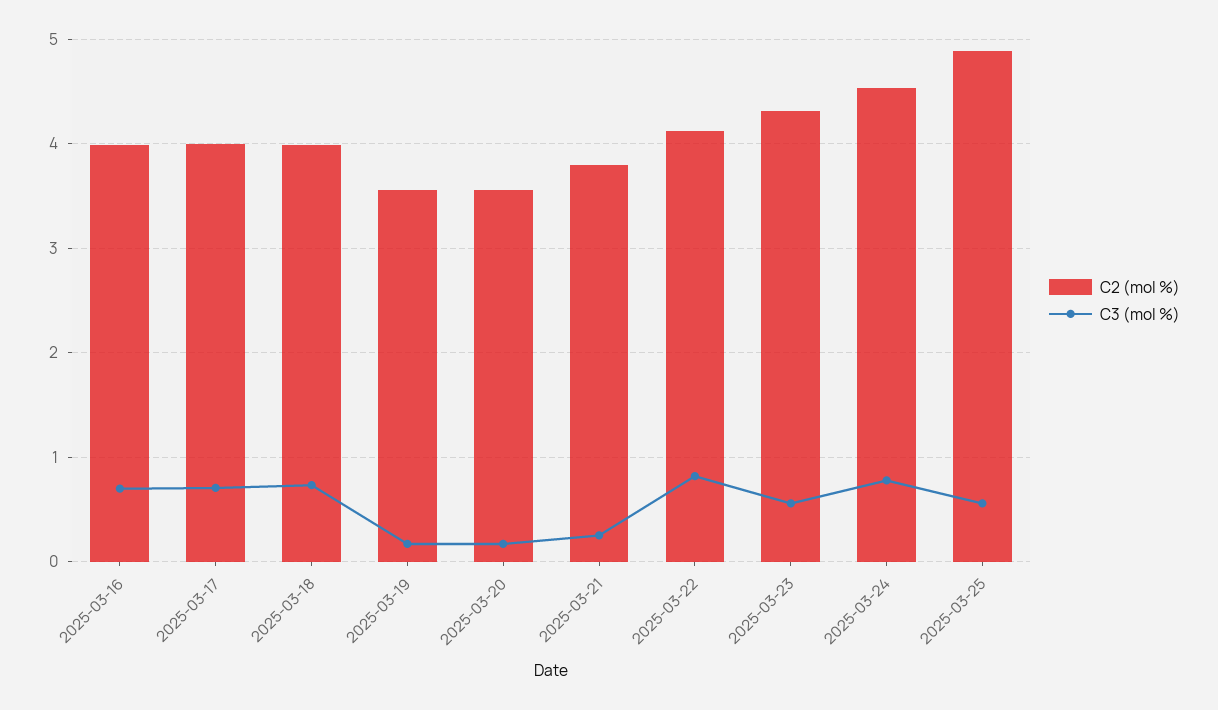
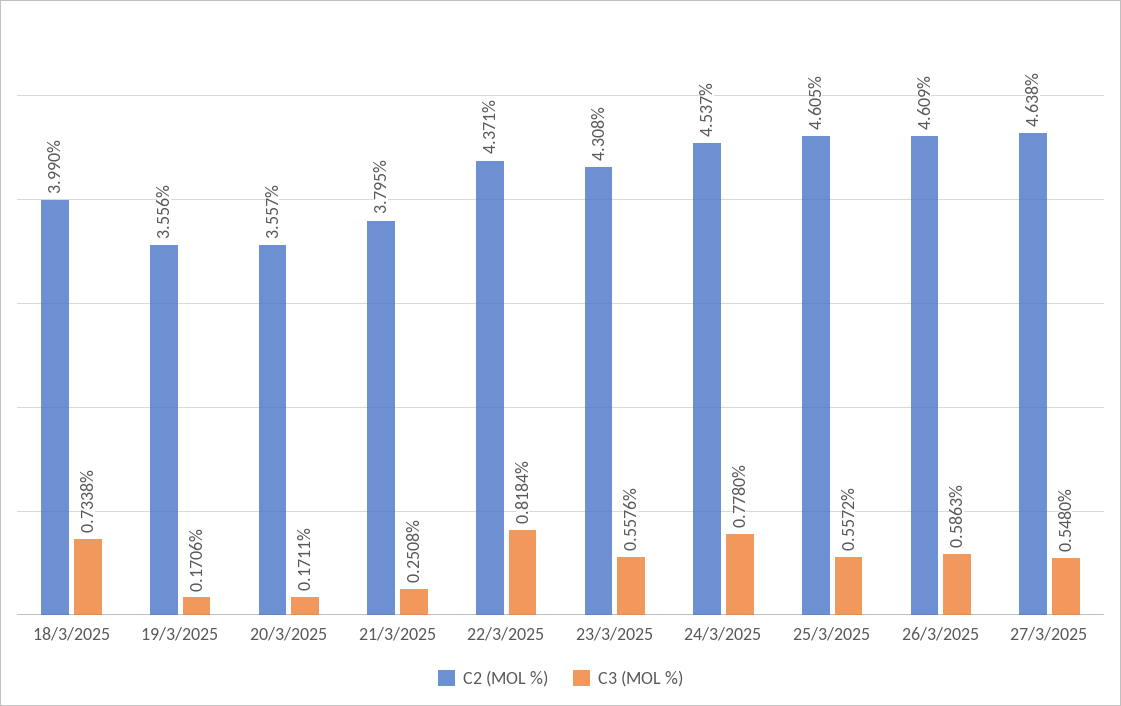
C2 (mol %), 2025-03-16: 4 -> none
C3 (mol %), 2025-03-16: 0.7 -> none
C2 (mol %), 2025-03-17: 4 -> none
C3 (mol %), 2025-03-17: 0.7 -> none
C2 (mol %), 2025-03-22: 4.1 -> 4.371
C2 (mol %), 2025-03-25: 4.9 -> 4.605
C2 (mol %), 26/3/2025: none -> 4.609
C3 (mol %), 26/3/2025: none -> 0.5863
C2 (mol %), 27/3/2025: none -> 4.638
C3 (mol %), 27/3/2025: none -> 0.548

